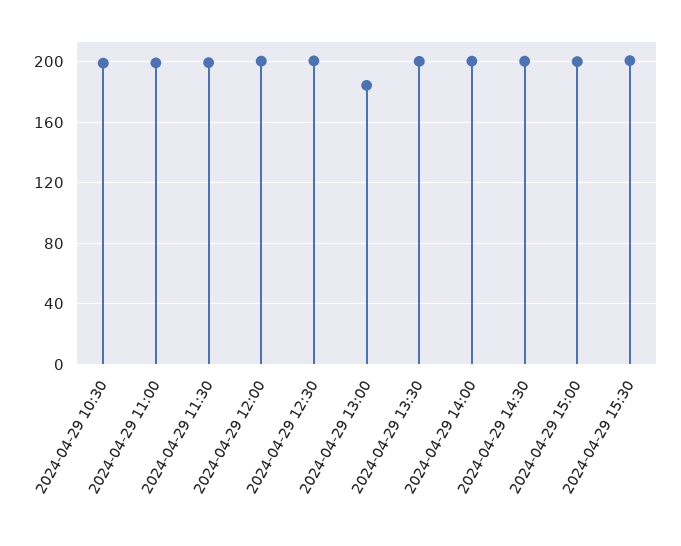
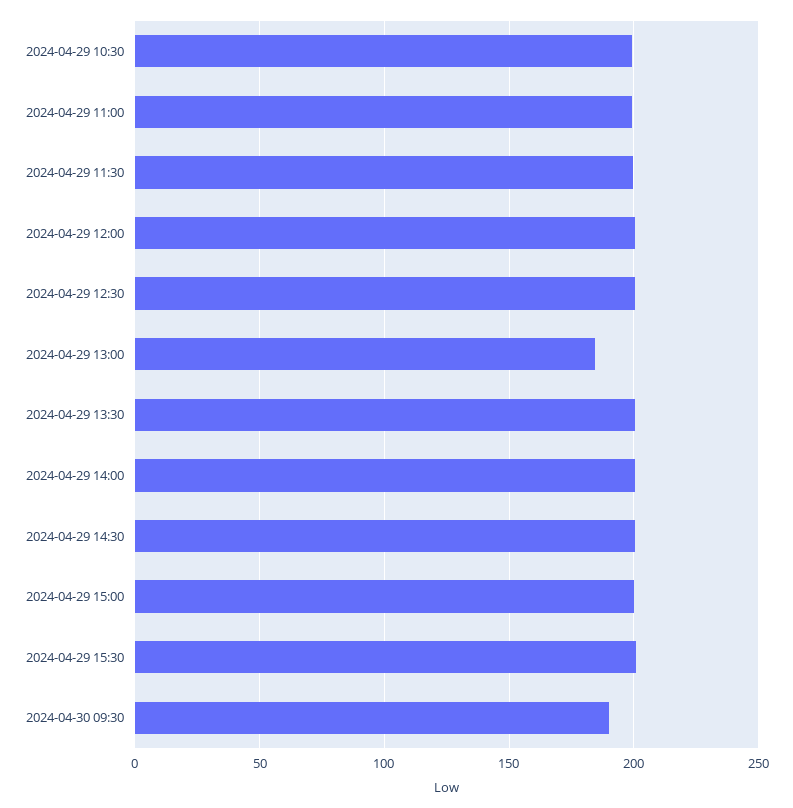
2024-04-30 09:30: none -> 190

